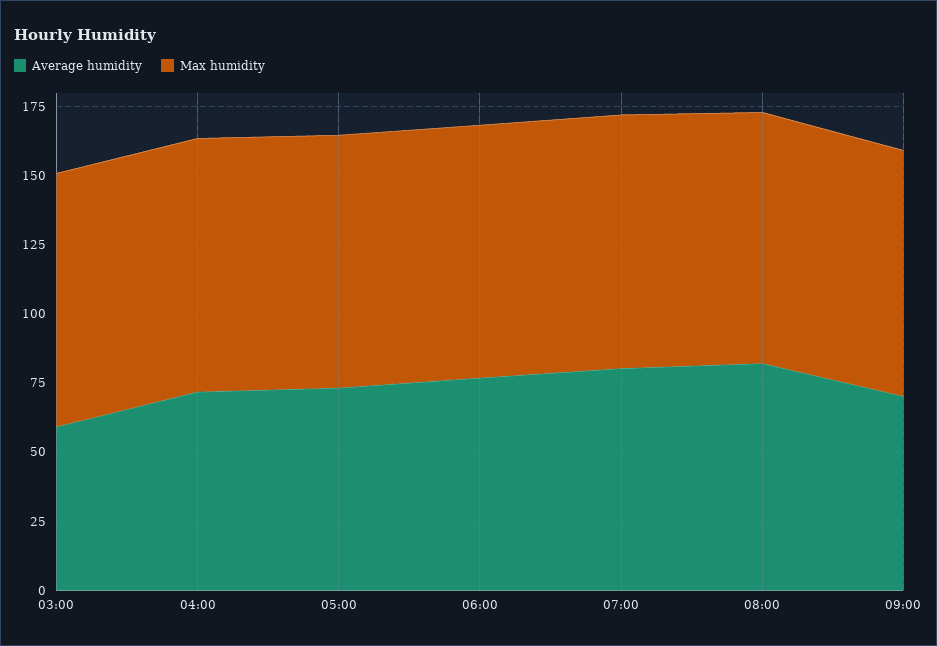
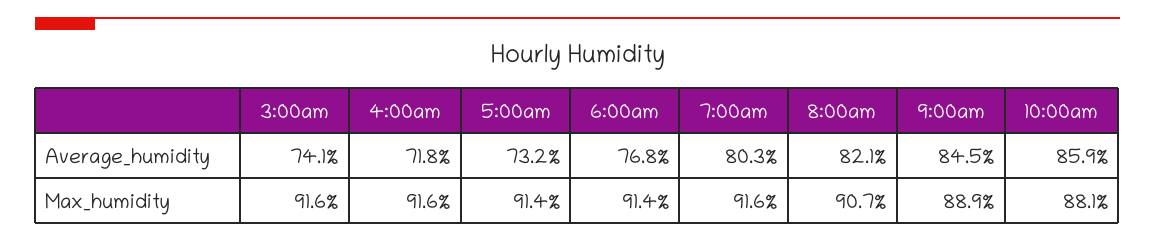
Average humidity, 03:00: 60 -> 74.1
Average humidity, 09:00: 70 -> 84.5
Average humidity, 10:00am: none -> 85.9
Max humidity, 10:00am: none -> 88.1

